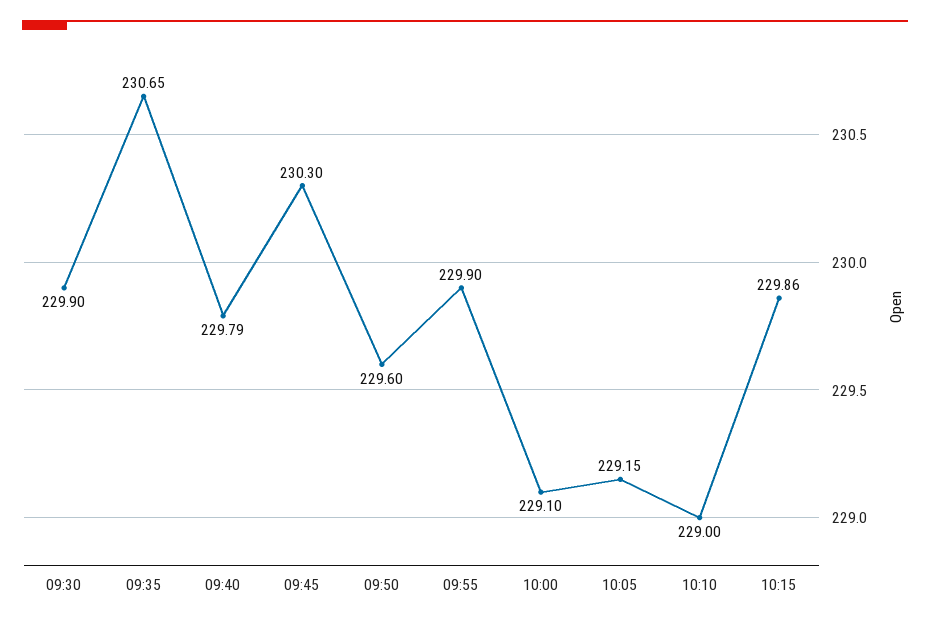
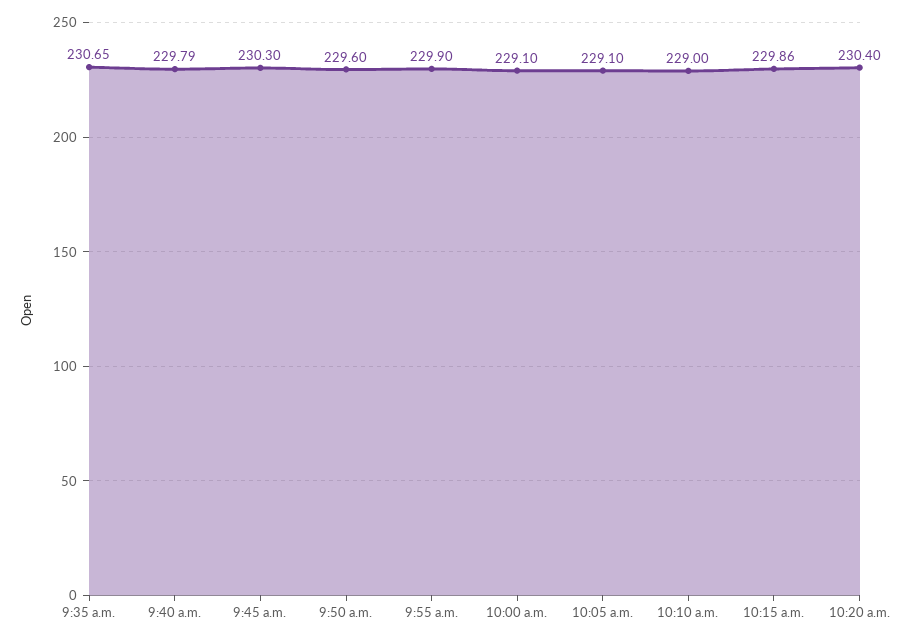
09:30: 229.9 -> none
10:05: 229.15 -> 229.1
10:20 a.m.: none -> 230.4

